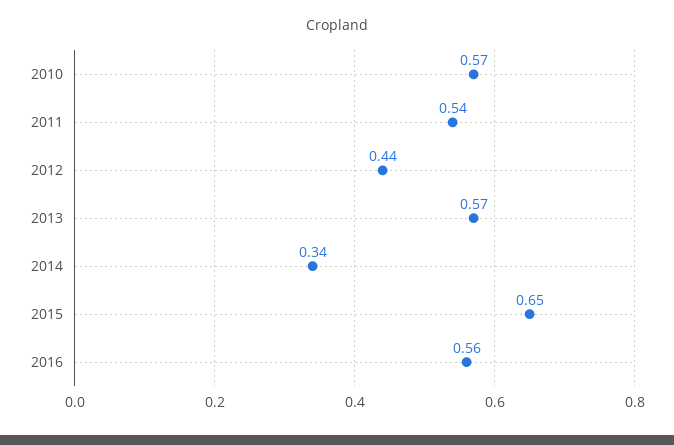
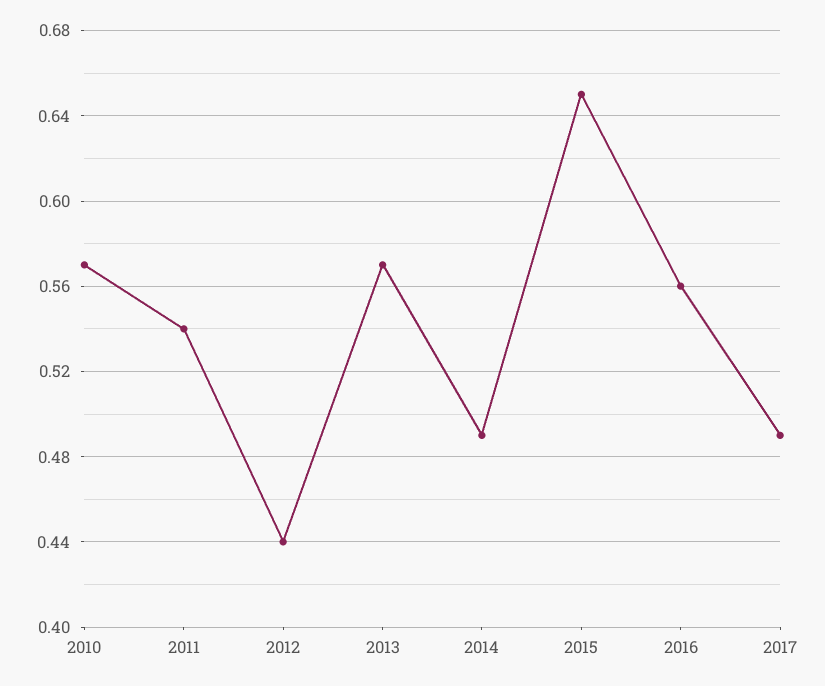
2014: 0.34 -> 0.49
2017: none -> 0.49

